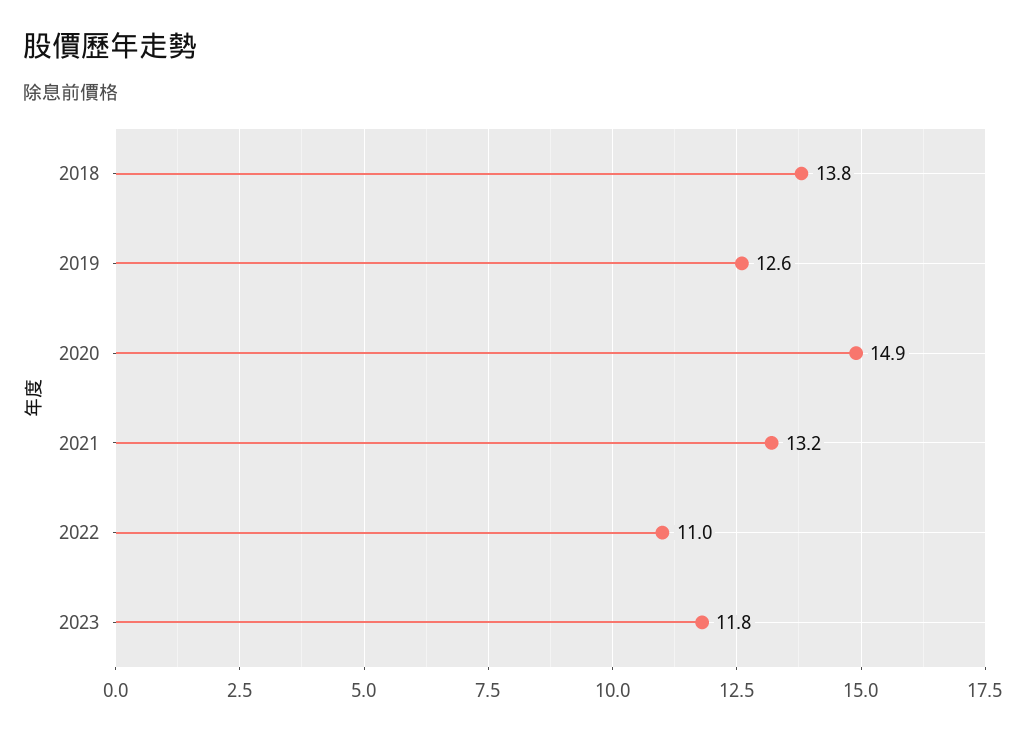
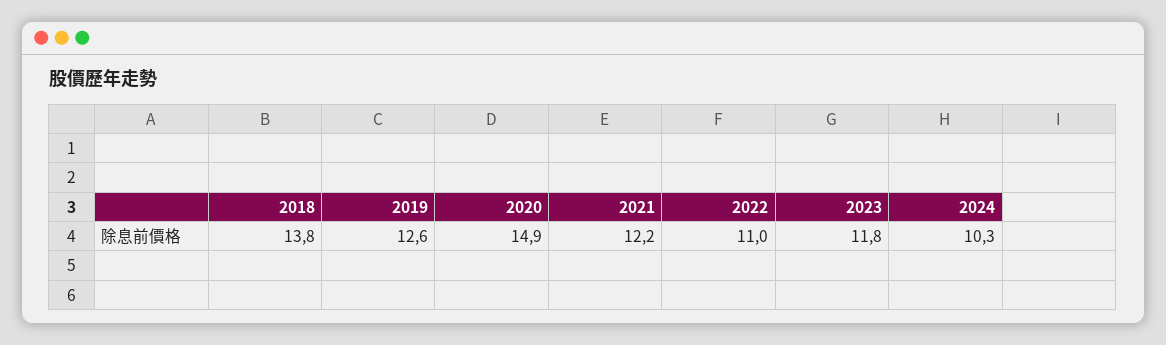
2021: 13.2 -> 12.2
2024: none -> 10.3

